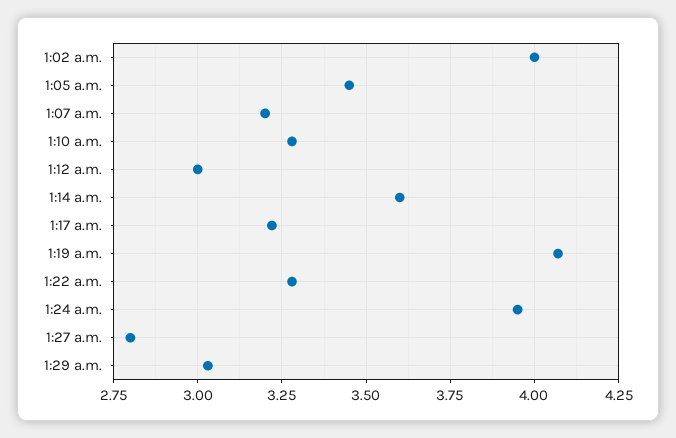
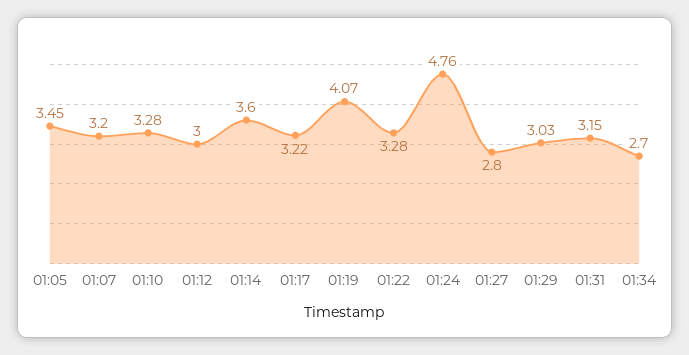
1:02 a.m.: 4 -> none
1:24 a.m.: 3.95 -> 4.76
01:31: none -> 3.15
01:34: none -> 2.7

